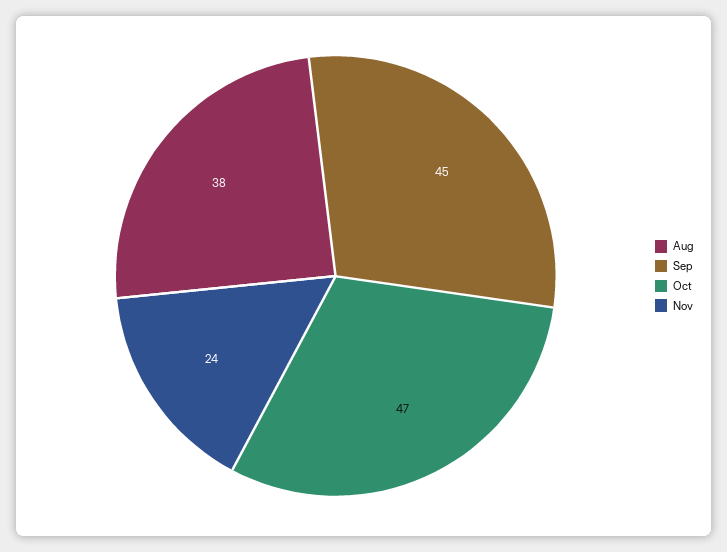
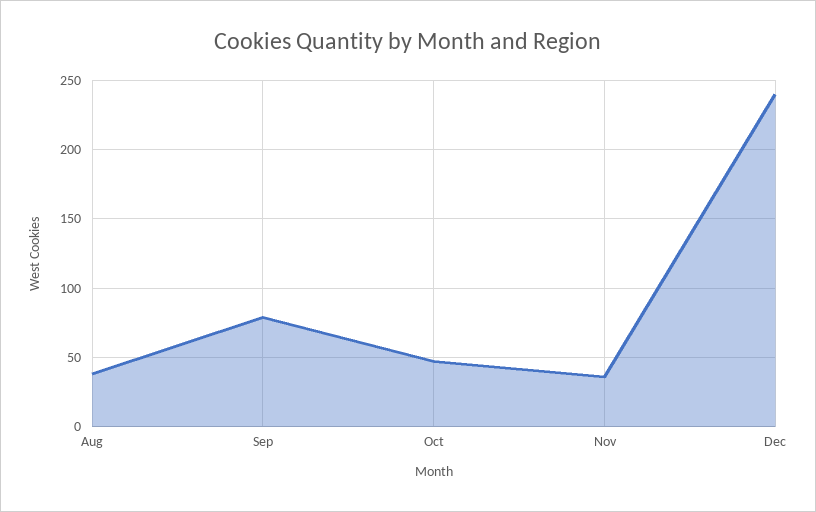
Sep: 45 -> 80
Nov: 24 -> 35
Dec: none -> 240

